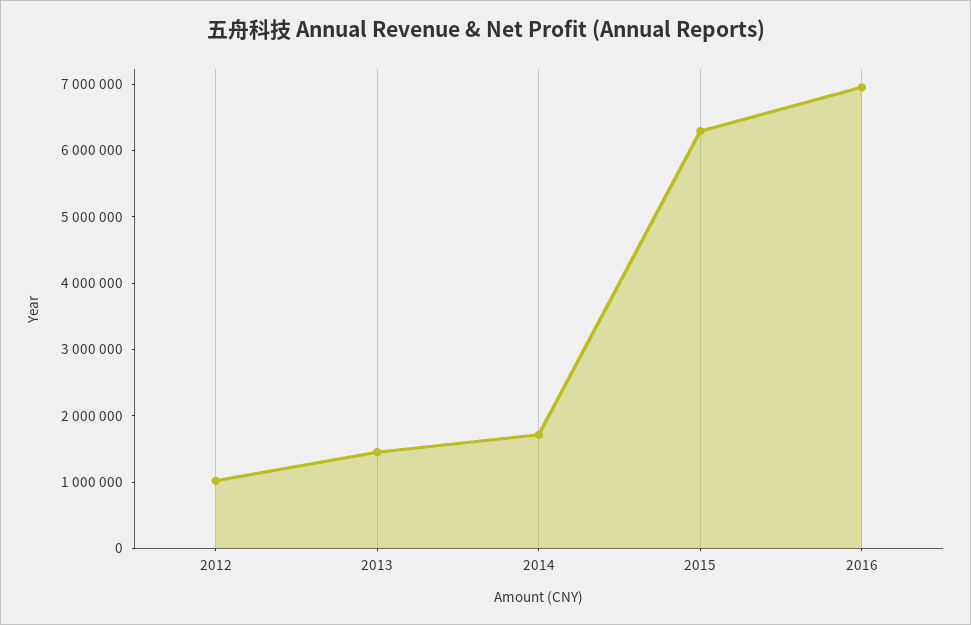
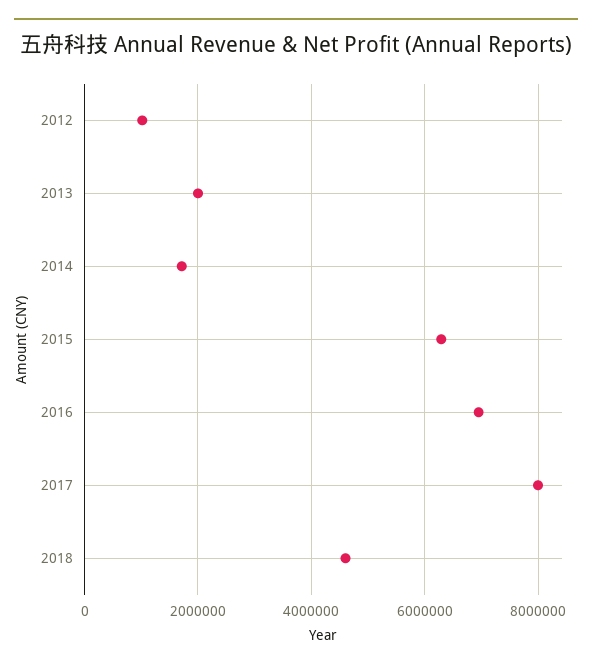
2013: 1400000 -> 2000000
2017: none -> 8000000
2018: none -> 4600000

